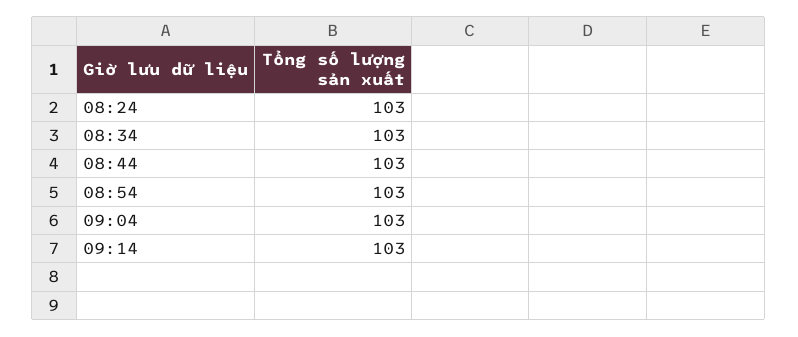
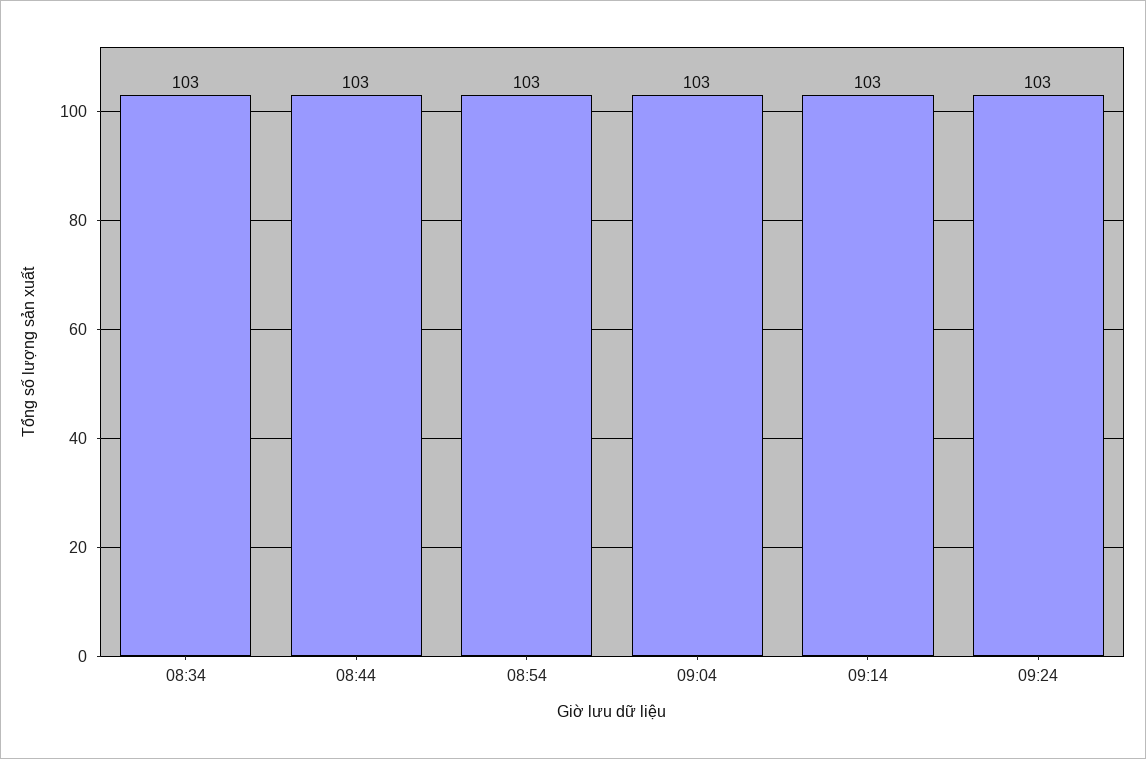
08:24: 103 -> none
09:24: none -> 103

